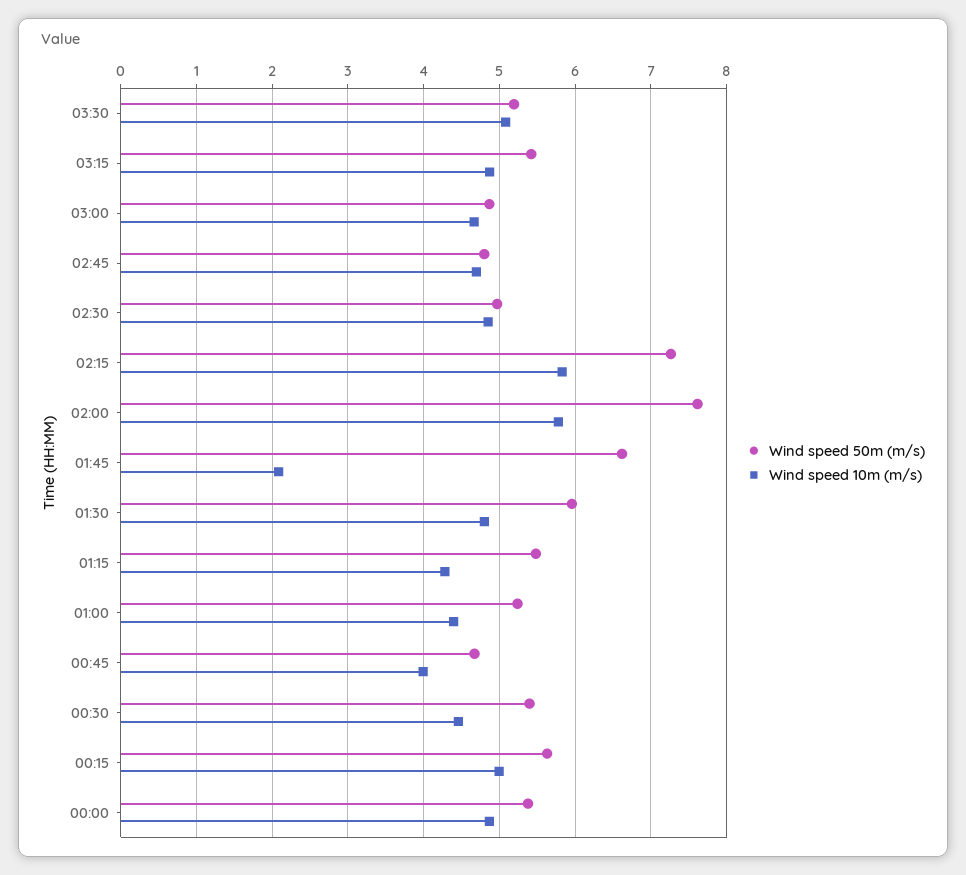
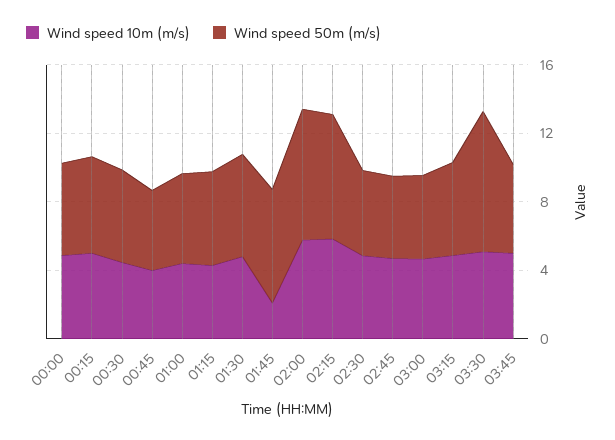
Wind speed 50m (m/s), 03:30: 5.2 -> 8
Wind speed 10m (m/s), 03:45: none -> 5
Wind speed 50m (m/s), 03:45: none -> 5

